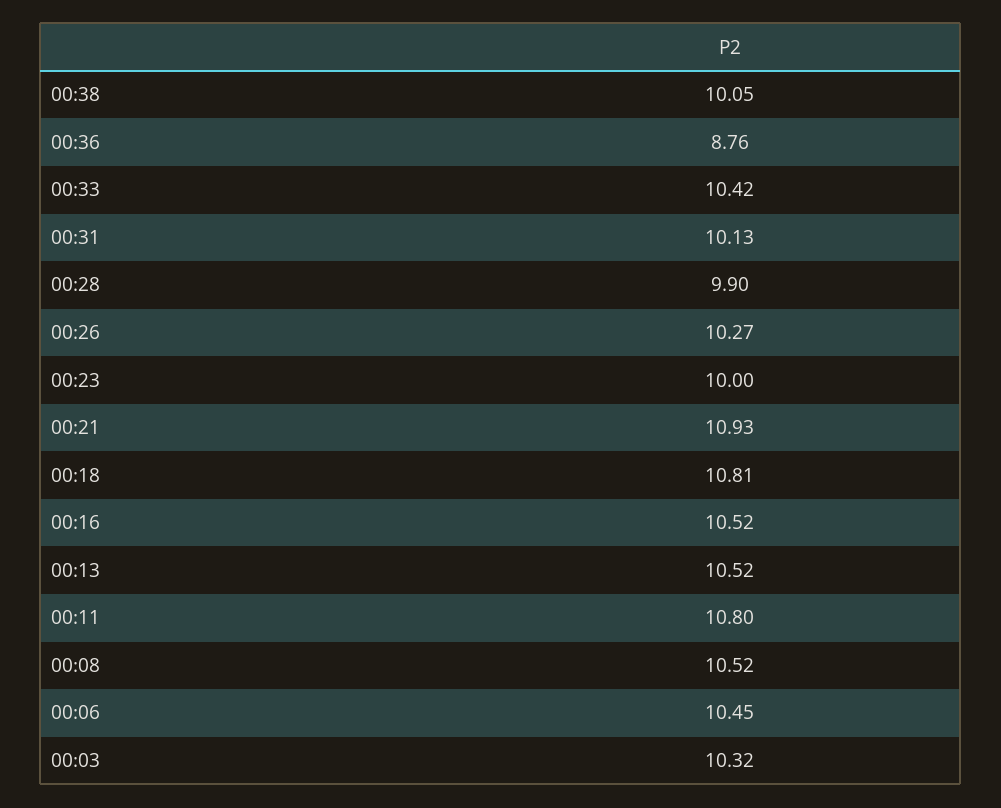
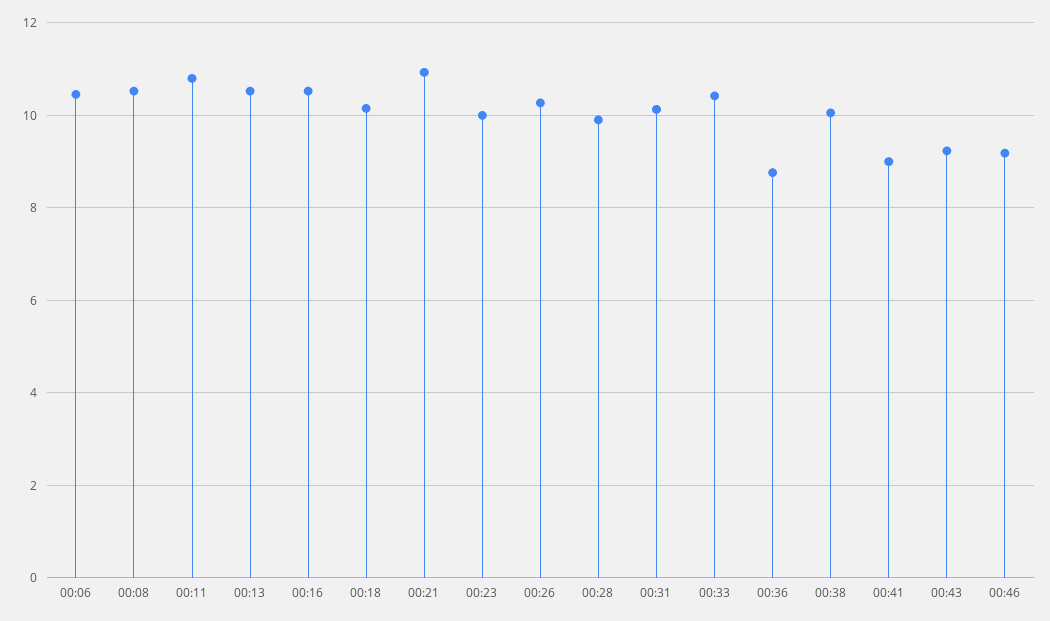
00:18: 10.81 -> 10.2
00:03: 10.32 -> none
00:41: none -> 9
00:43: none -> 9.2
00:46: none -> 9.2

